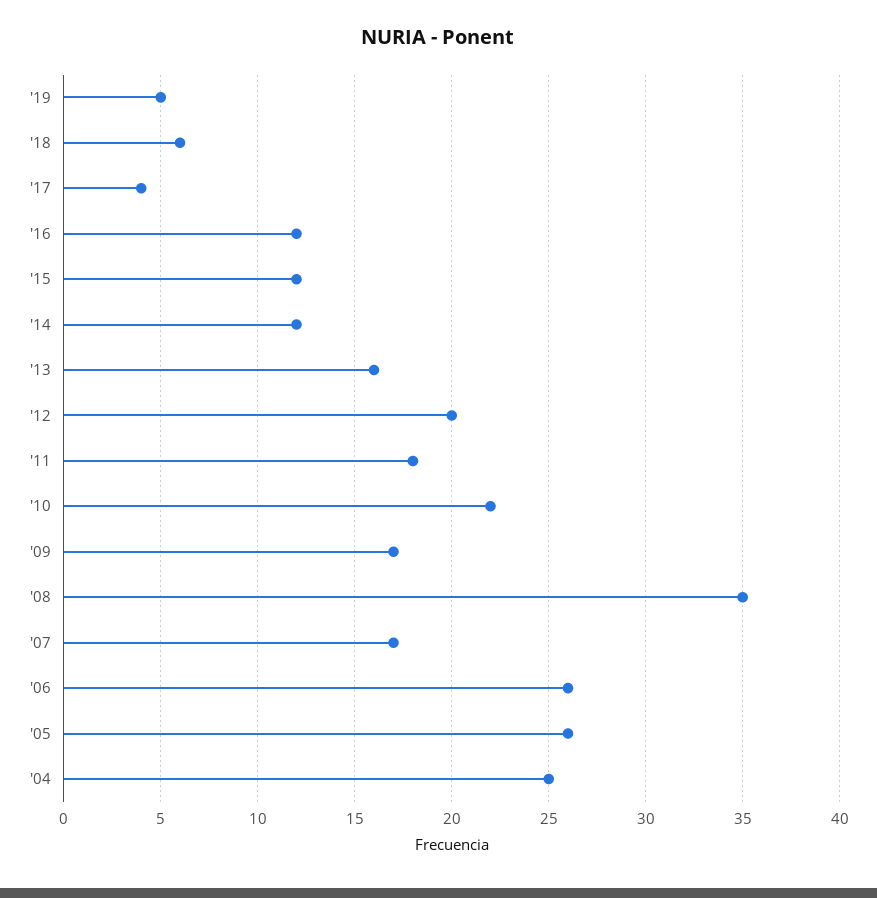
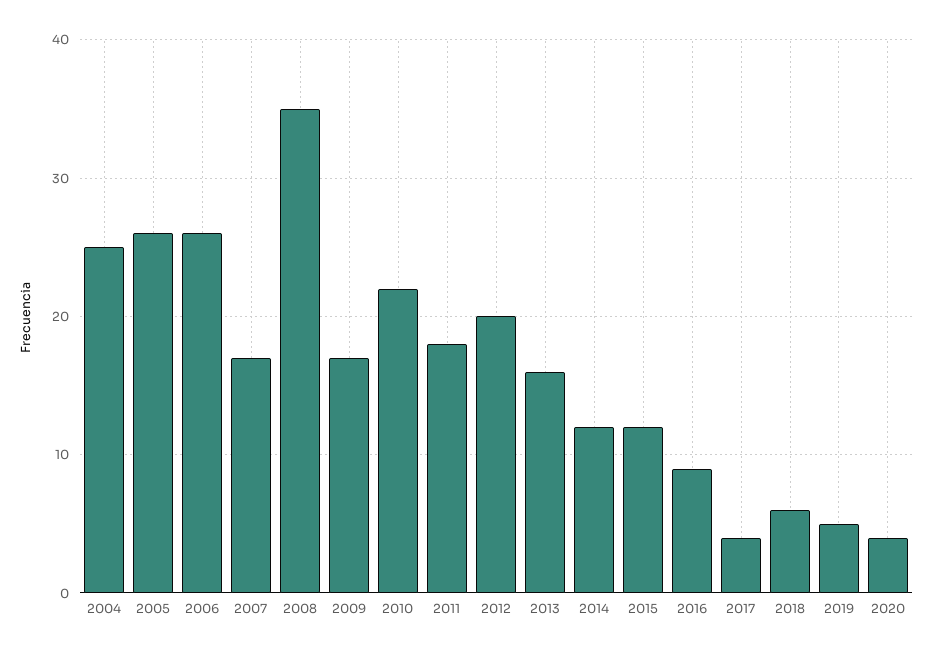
'16: 12 -> 9
2020: none -> 4

